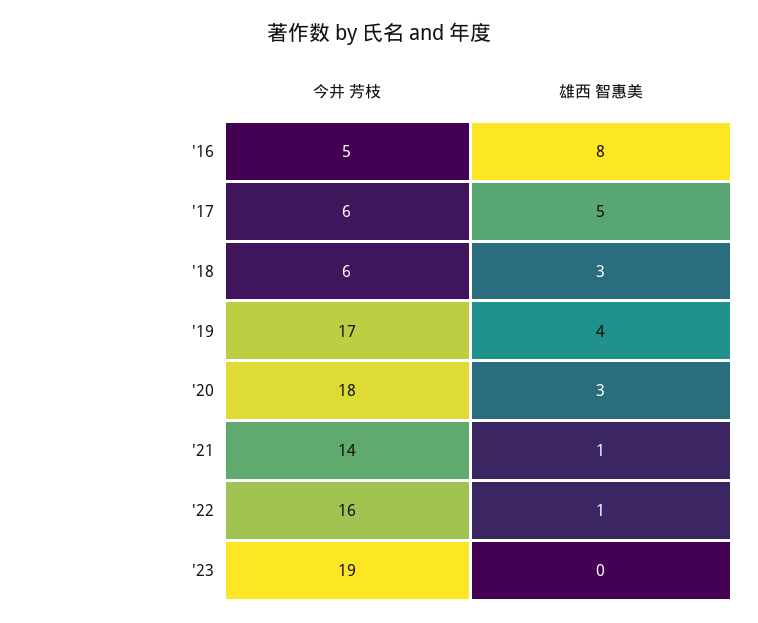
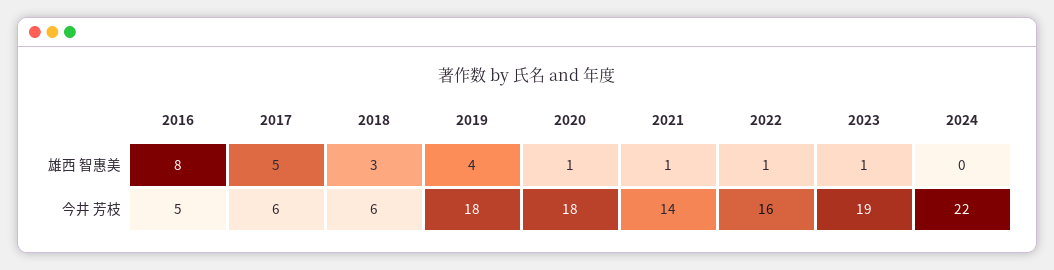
今井 芳枝, '19: 17 -> 18
雄西 智惠美, '20: 3 -> 1
雄西 智惠美, '23: 0 -> 1
雄西 智惠美, 2024: none -> 0
今井 芳枝, 2024: none -> 22

